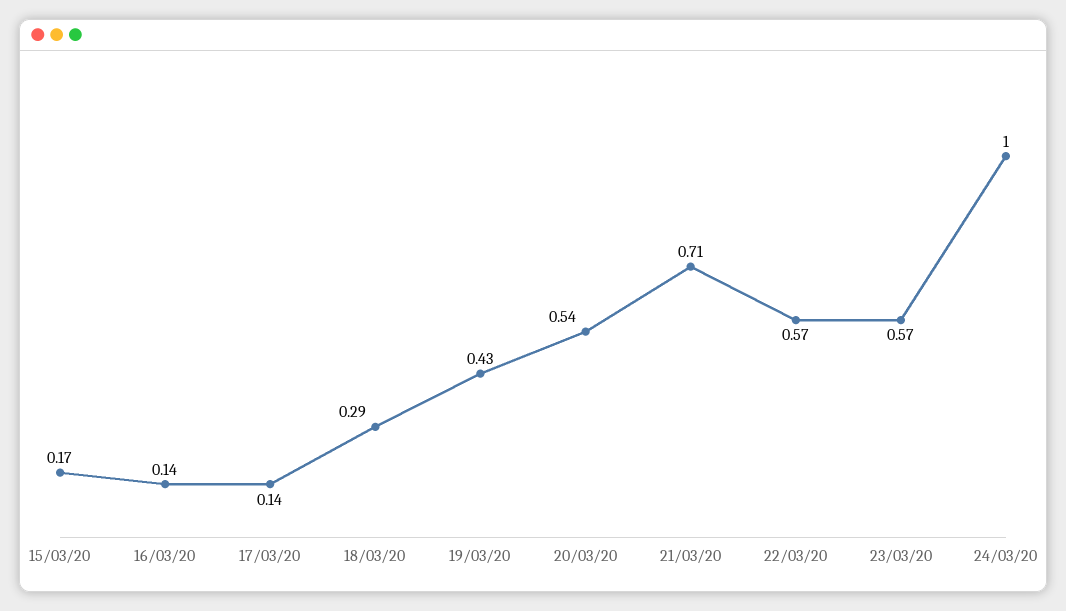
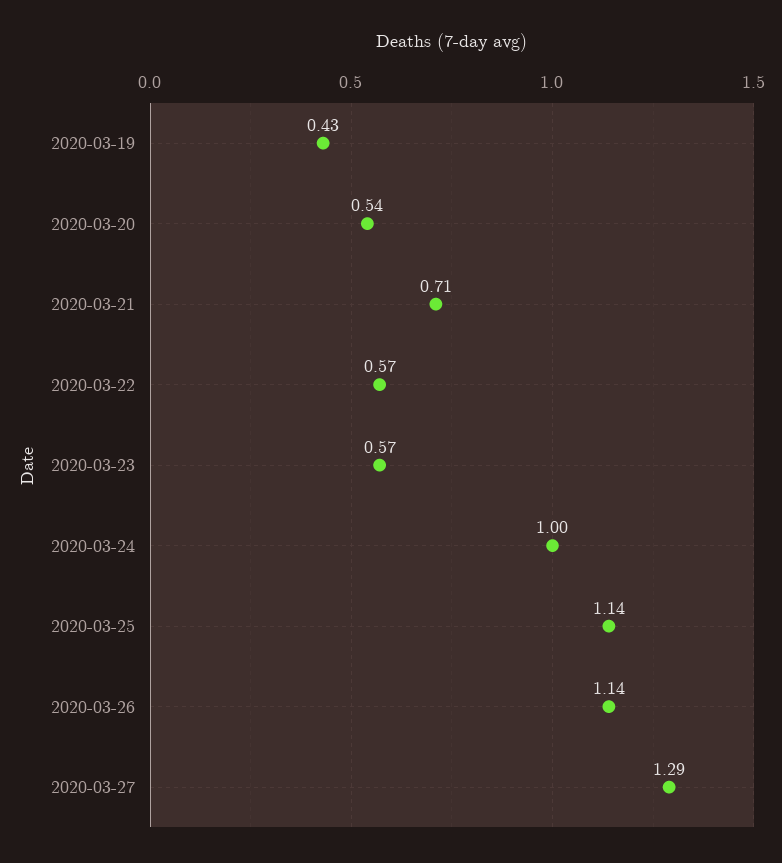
15/03/20: 0.17 -> none
16/03/20: 0.14 -> none
17/03/20: 0.14 -> none
18/03/20: 0.29 -> none
2020-03-25: none -> 1.14
2020-03-26: none -> 1.14
2020-03-27: none -> 1.29

